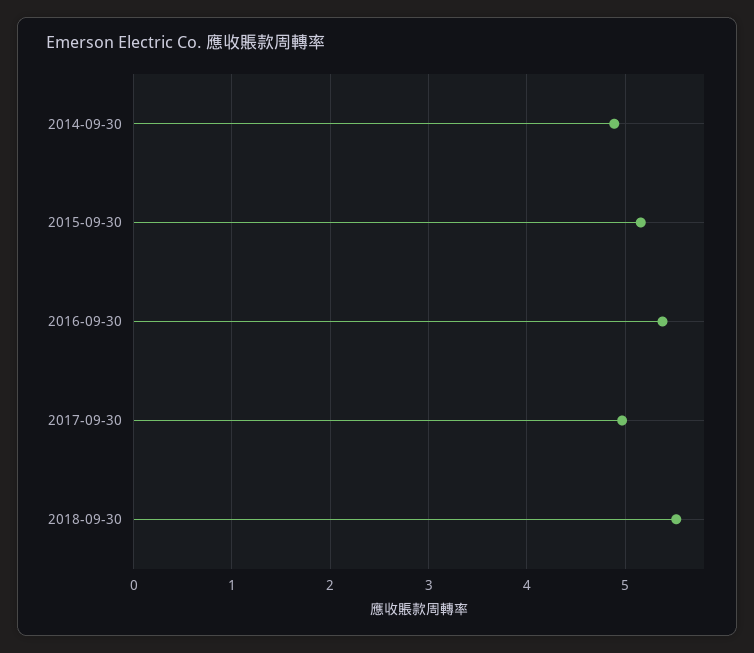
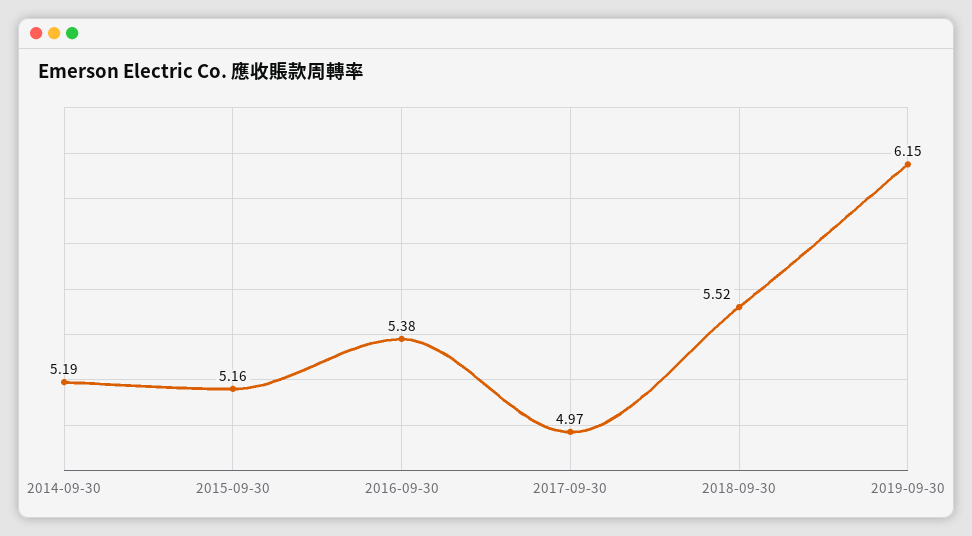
2014-09-30: 4.9 -> 5.19
2019-09-30: none -> 6.15

